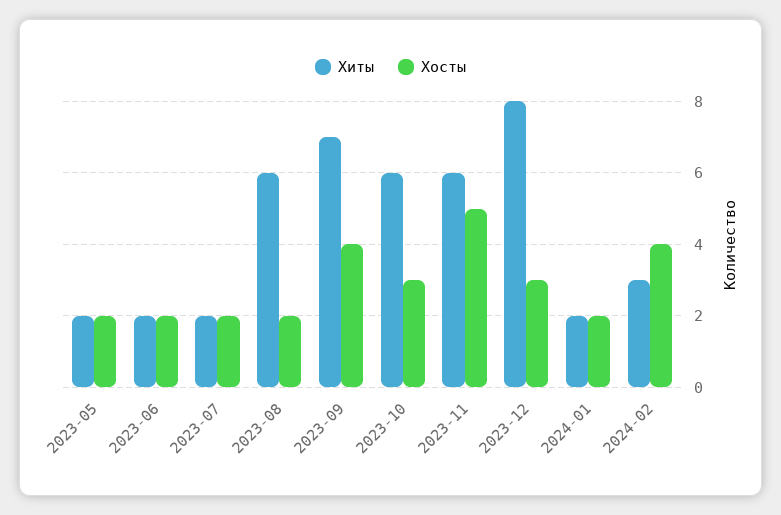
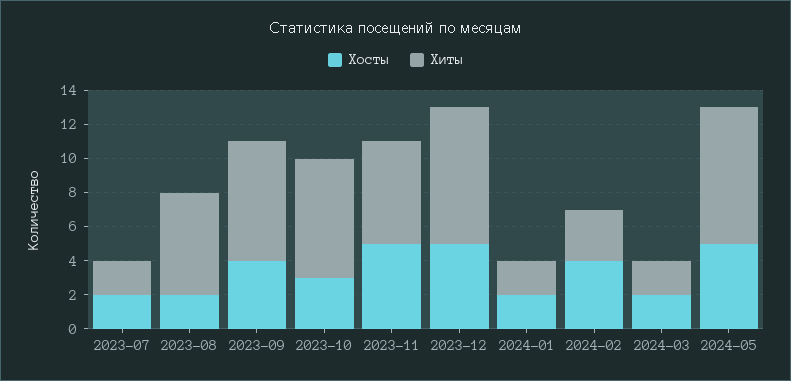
Хиты, 2023-05: 2 -> none
Хосты, 2023-05: 2 -> none
Хиты, 2023-06: 2 -> none
Хосты, 2023-06: 2 -> none
Хиты, 2023-10: 6 -> 7
Хосты, 2023-12: 3 -> 5
Хосты, 2024-03: none -> 2
Хиты, 2024-03: none -> 2
Хосты, 2024-05: none -> 5
Хиты, 2024-05: none -> 8

